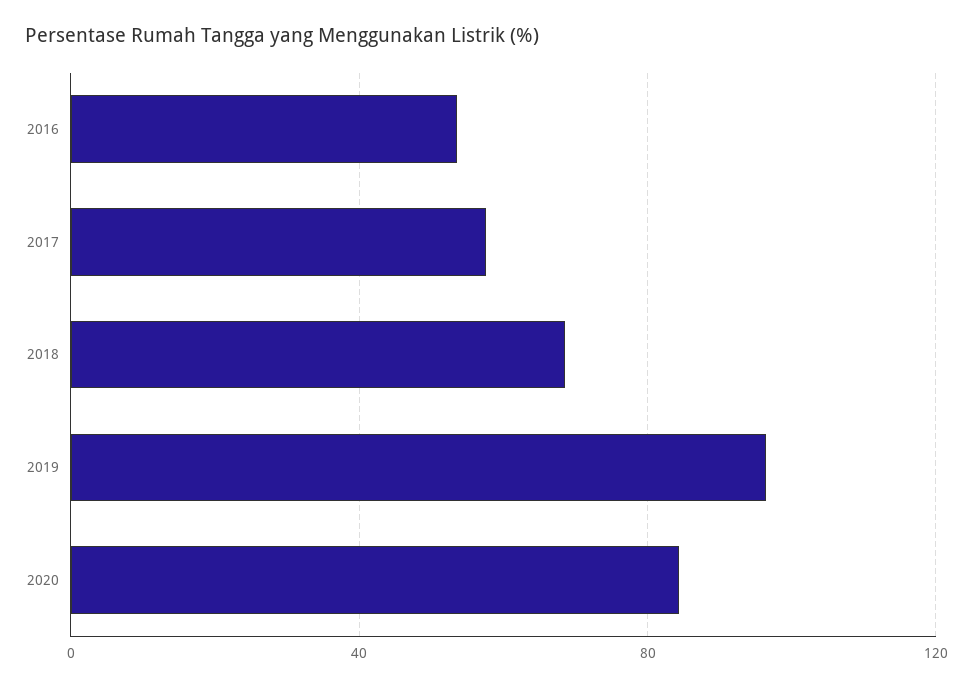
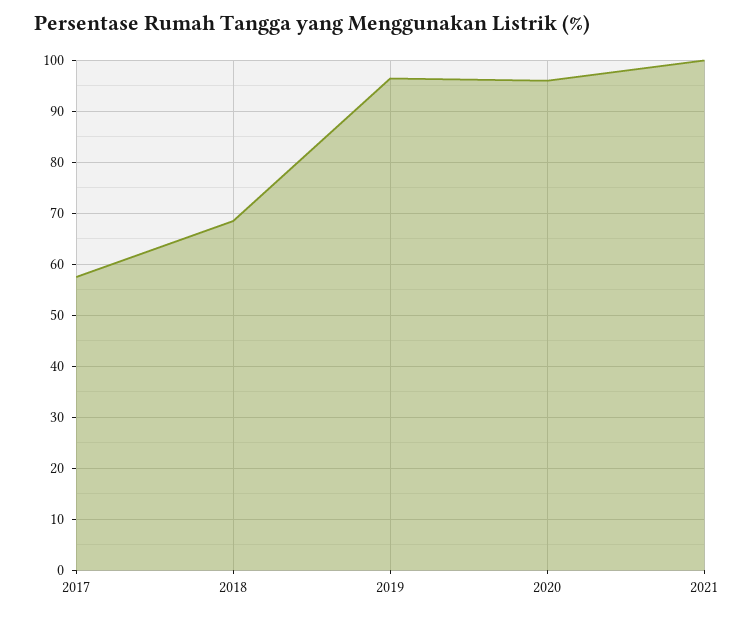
2016: 55 -> none
2020: 85 -> 96
2021: none -> 100

